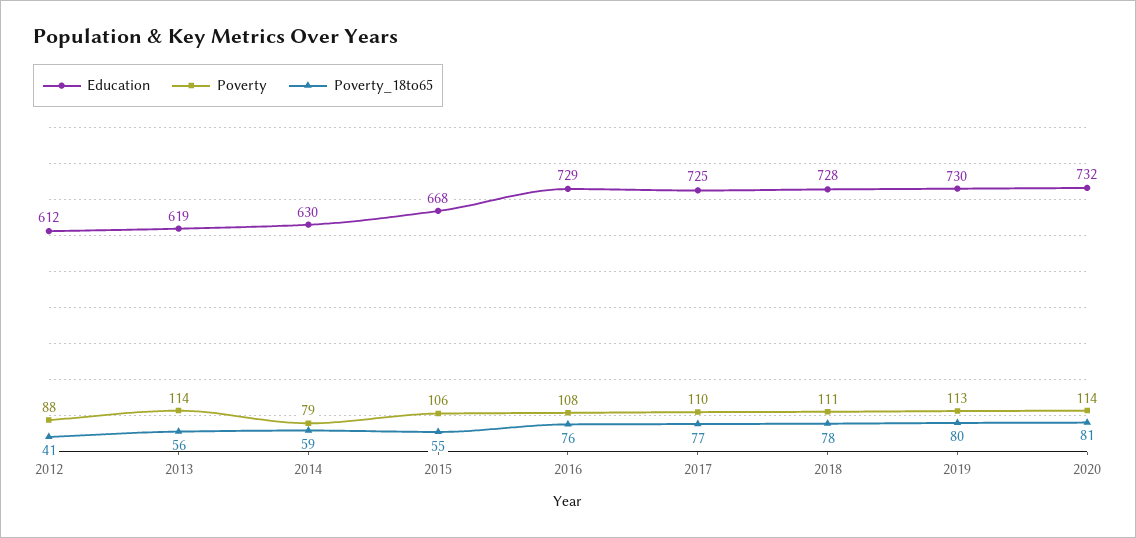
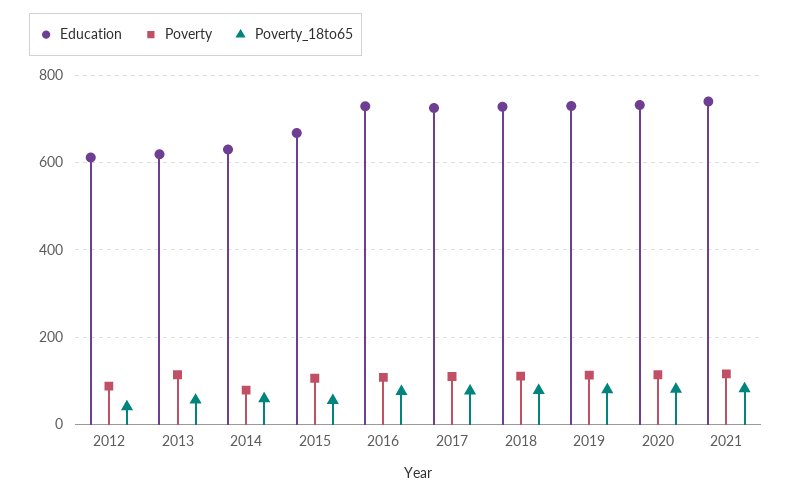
Education, 2021: none -> 740
Poverty, 2021: none -> 120
Poverty_18to65, 2021: none -> 80

